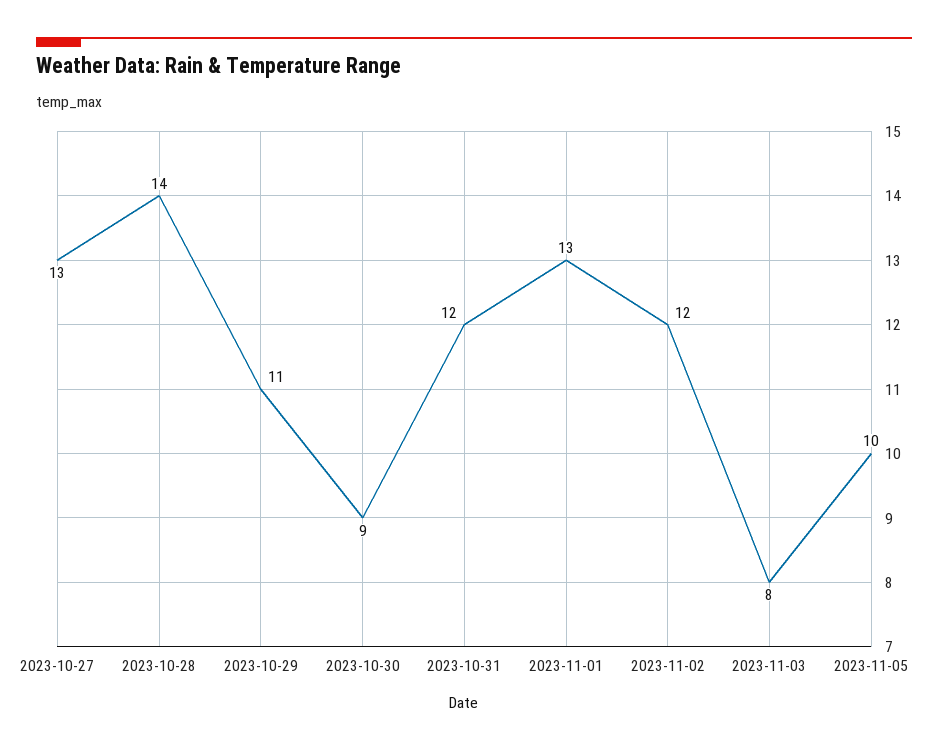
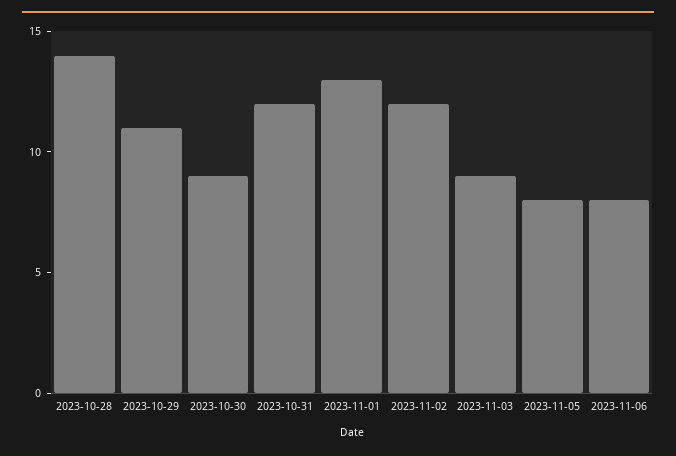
2023-10-27: 13 -> none
2023-11-03: 8 -> 9
2023-11-05: 10 -> 8
2023-11-06: none -> 8

